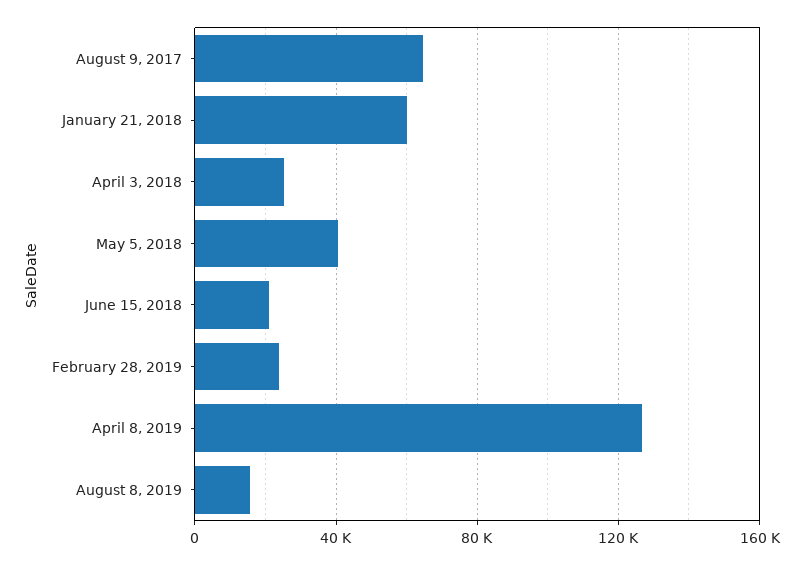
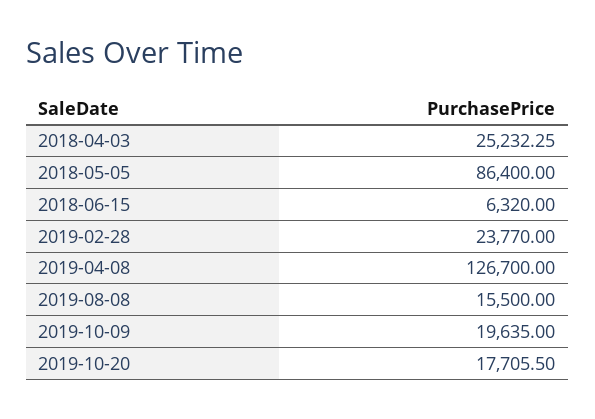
August 9, 2017: 65000 -> none
January 21, 2018: 60000 -> none
May 5, 2018: 40000 -> 86400
June 15, 2018: 20000 -> 6320
2019-10-09: none -> 19635
2019-10-20: none -> 17705.5

